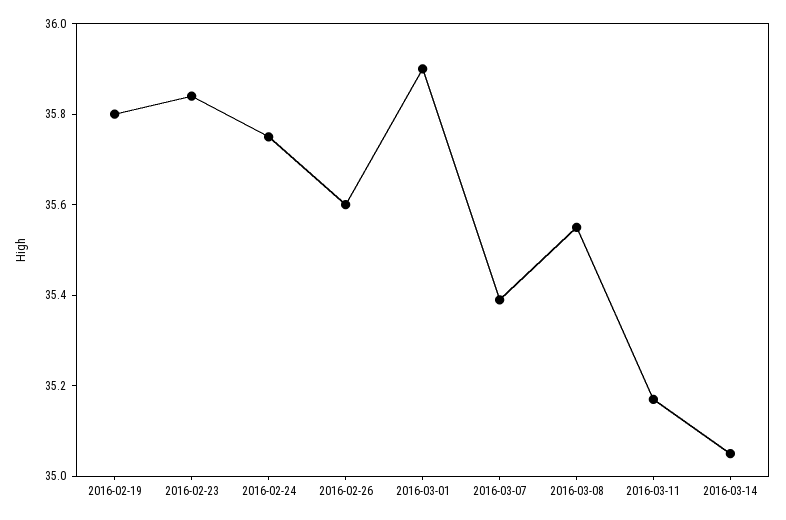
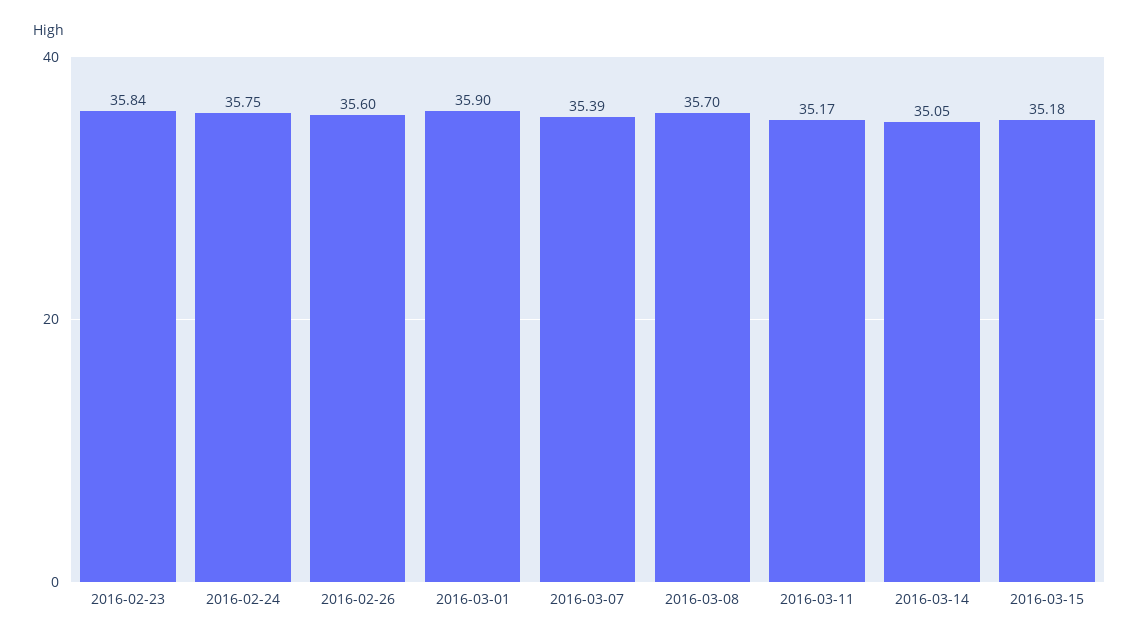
2016-02-19: 35.8 -> none
2016-03-08: 35.55 -> 35.7
2016-03-15: none -> 35.18

